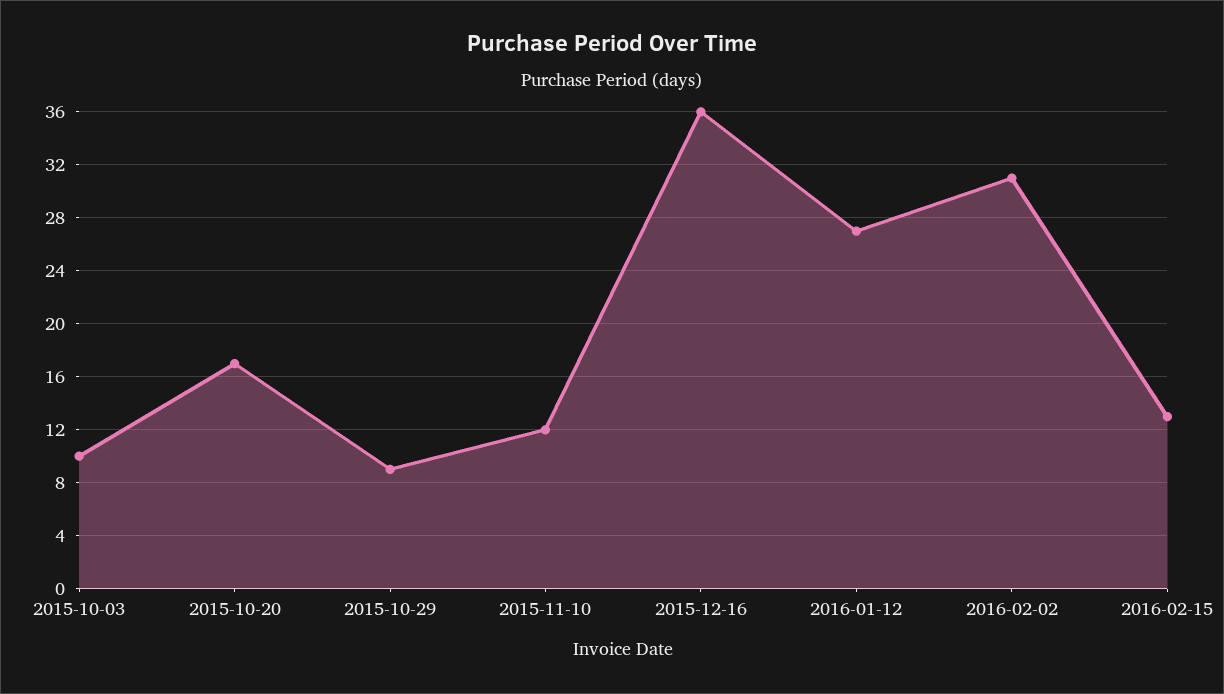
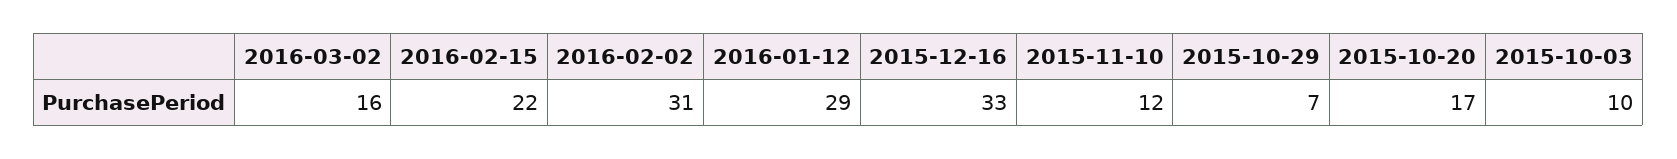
2015-10-29: 9 -> 7
2015-12-16: 36 -> 33
2016-01-12: 27 -> 29
2016-02-15: 13 -> 22
2016-03-02: none -> 16

